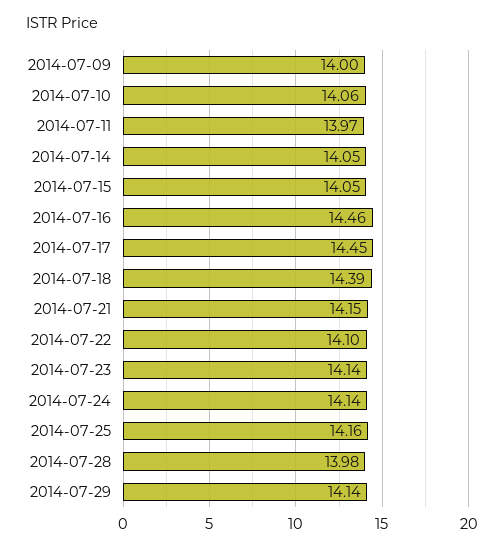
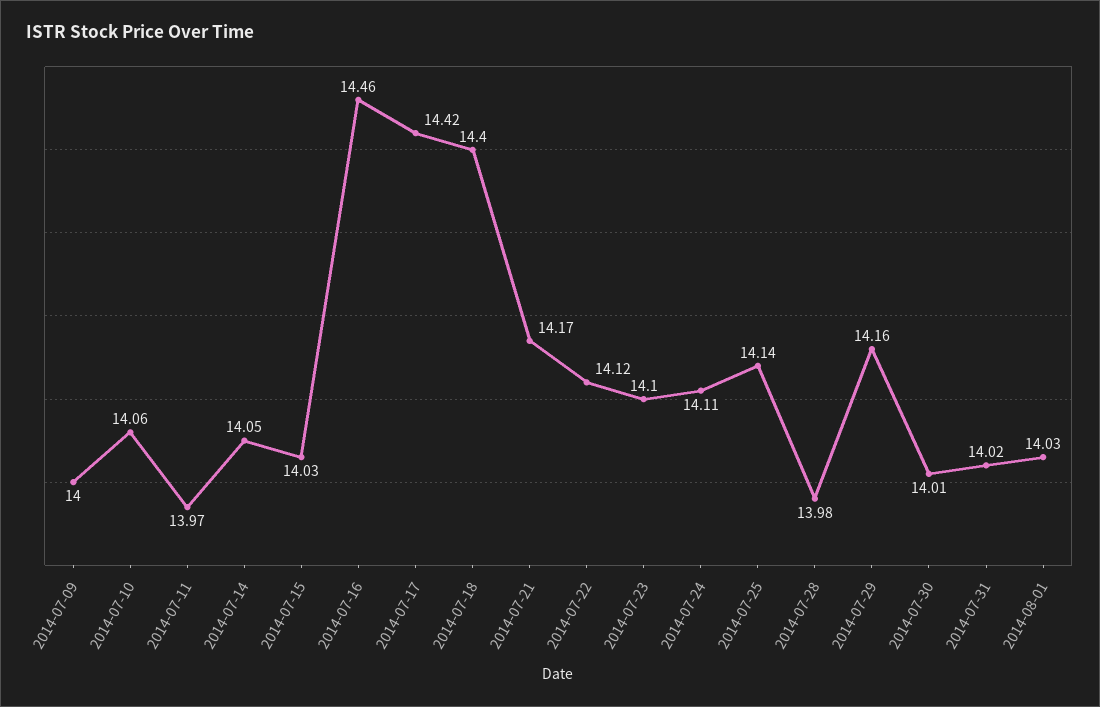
2014-07-15: 14.05 -> 14.03
2014-07-17: 14.45 -> 14.42
2014-07-18: 14.39 -> 14.4
2014-07-21: 14.15 -> 14.17
2014-07-22: 14.1 -> 14.12
2014-07-23: 14.14 -> 14.1
2014-07-24: 14.14 -> 14.11
2014-07-25: 14.16 -> 14.14
2014-07-29: 14.14 -> 14.16
2014-07-30: none -> 14.01
2014-07-31: none -> 14.02
2014-08-01: none -> 14.03

